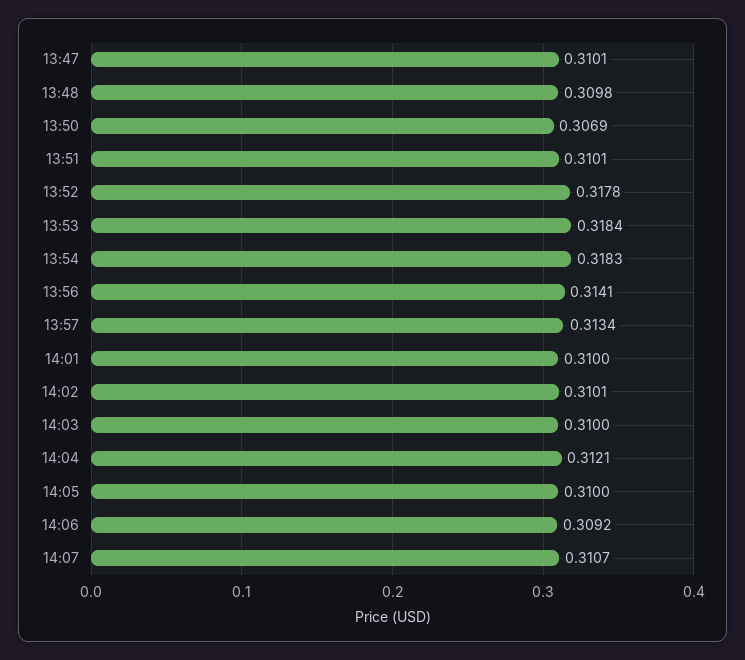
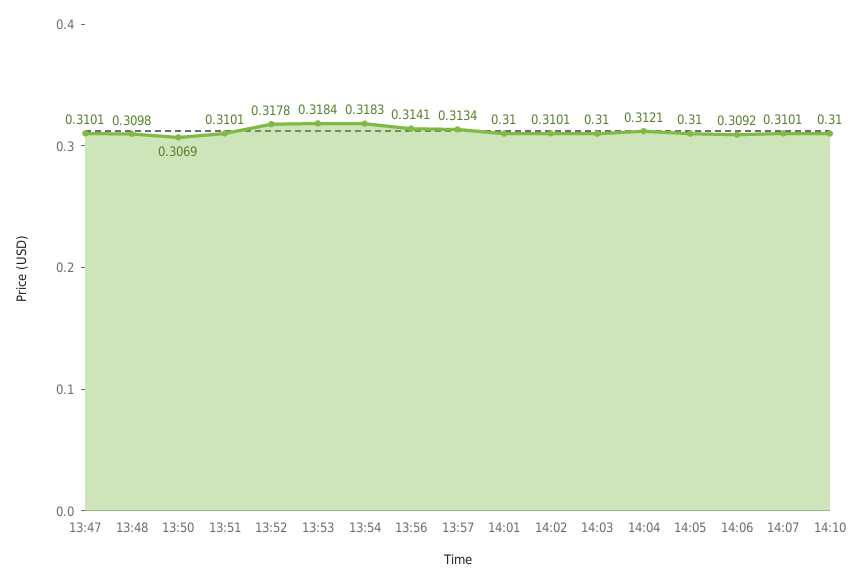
14:07: 0.3107 -> 0.3101
14:10: none -> 0.31

